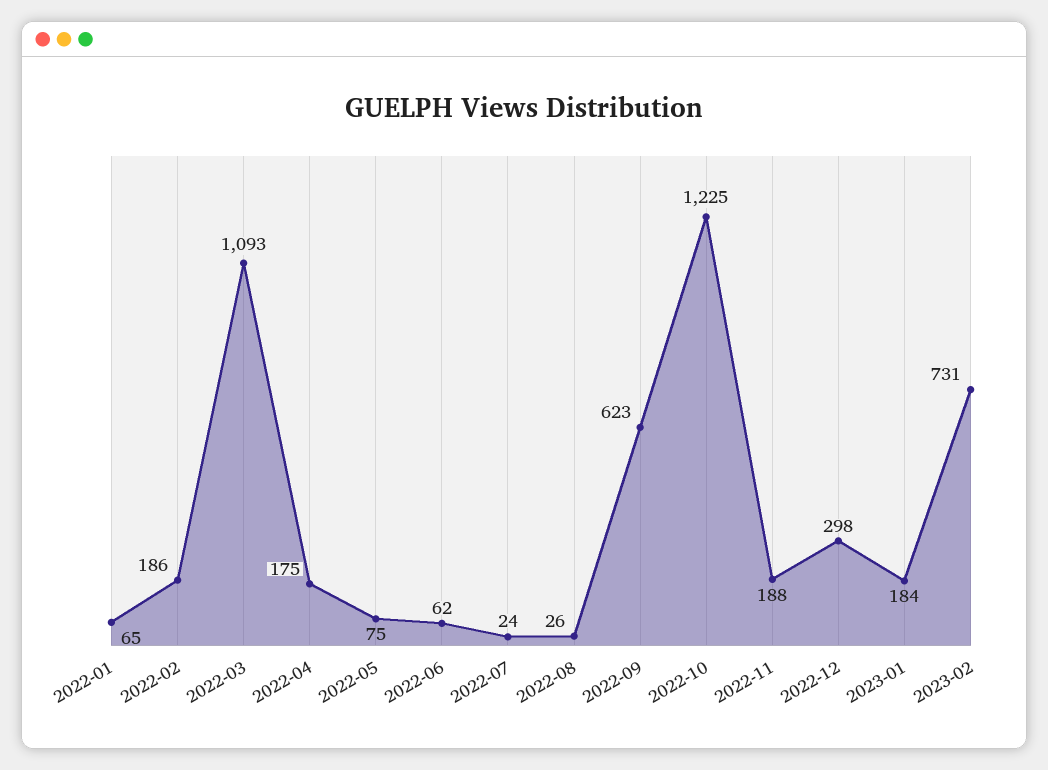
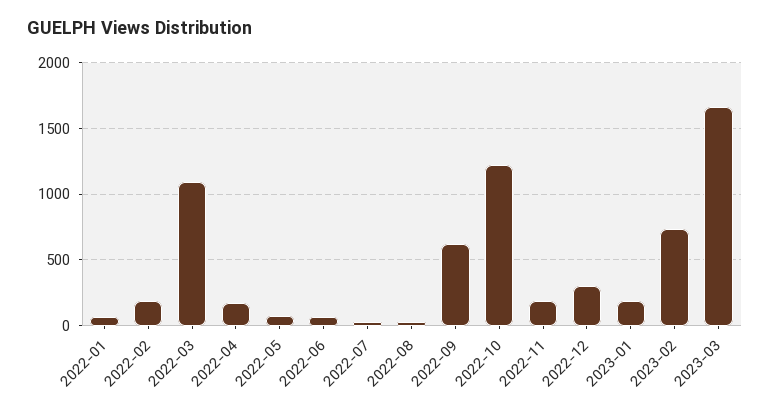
2023-03: none -> 1650

